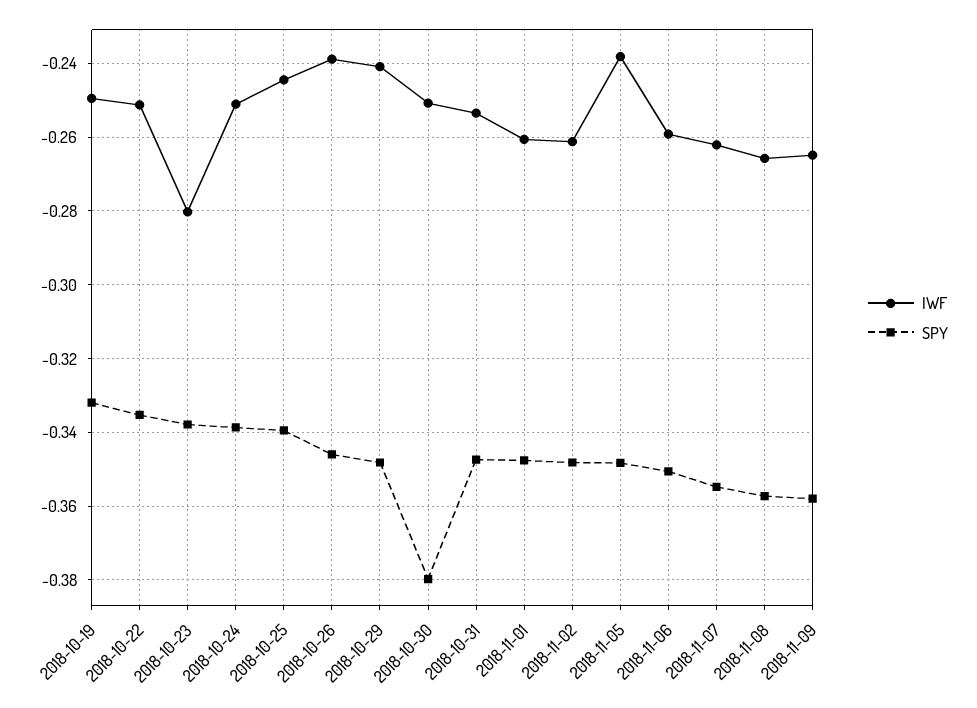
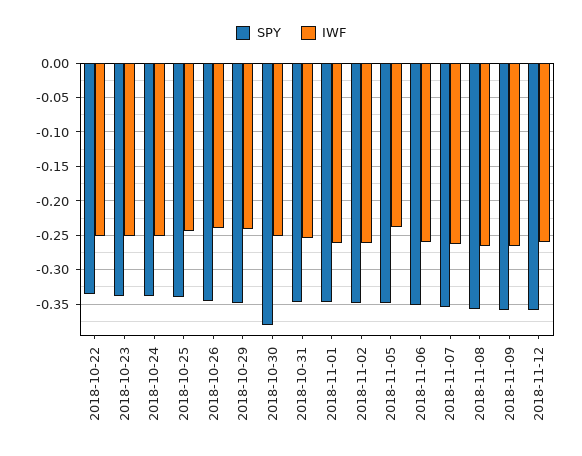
IWF, 2018-10-19: -0.25 -> none
SPY, 2018-10-19: -0.332 -> none
IWF, 2018-10-23: -0.28 -> -0.25
SPY, 2018-11-12: none -> -0.36
IWF, 2018-11-12: none -> -0.26

